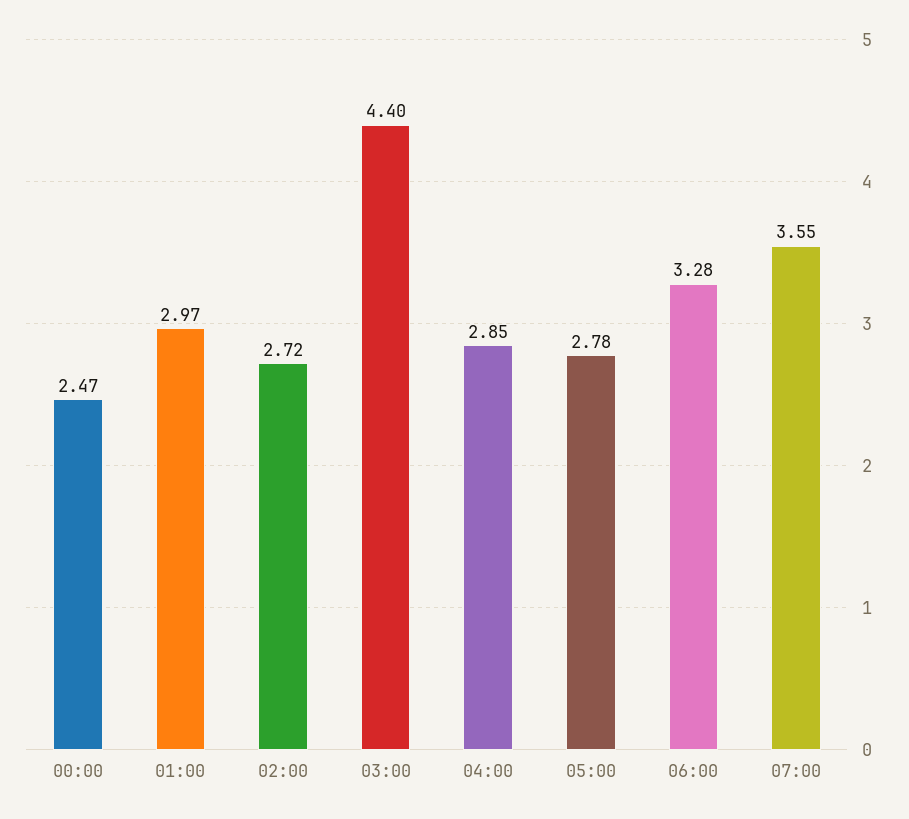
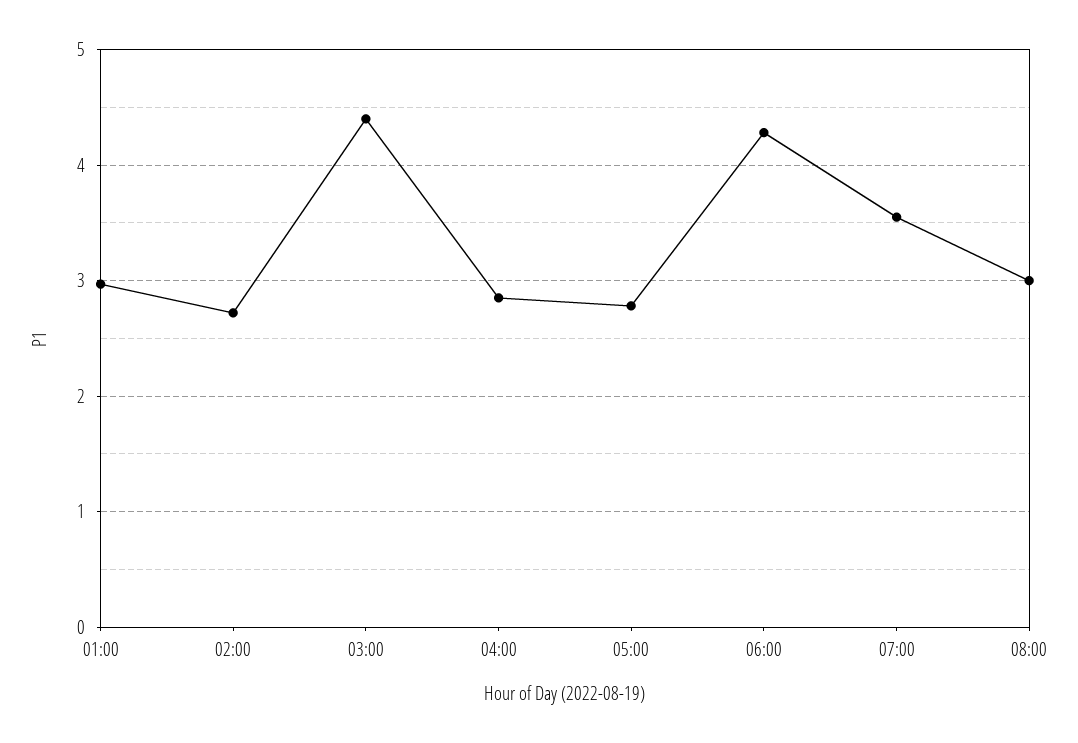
00:00: 2.47 -> none
06:00: 3.28 -> 4.3
08:00: none -> 3

